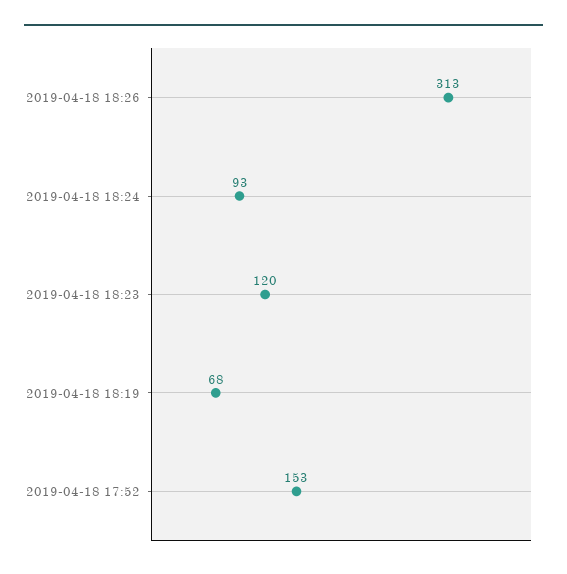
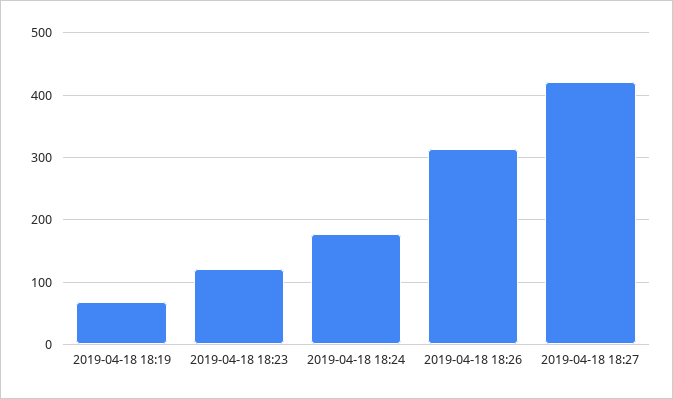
2019-04-18 18:24: 93 -> 180
2019-04-18 17:52: 153 -> none
2019-04-18 18:27: none -> 420

